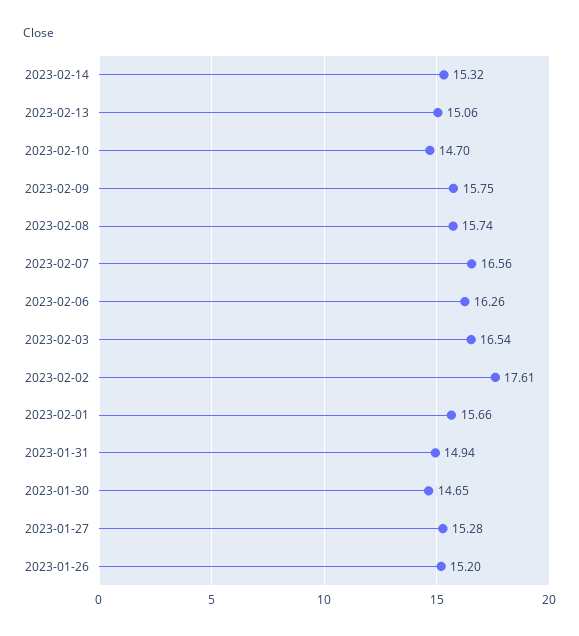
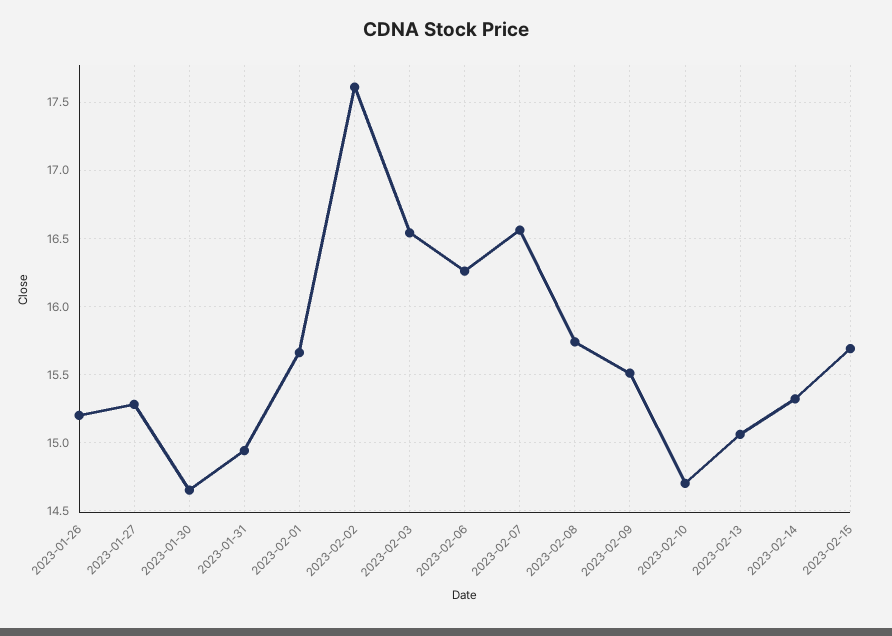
2023-02-09: 15.75 -> 15.5
2023-02-15: none -> 15.7

